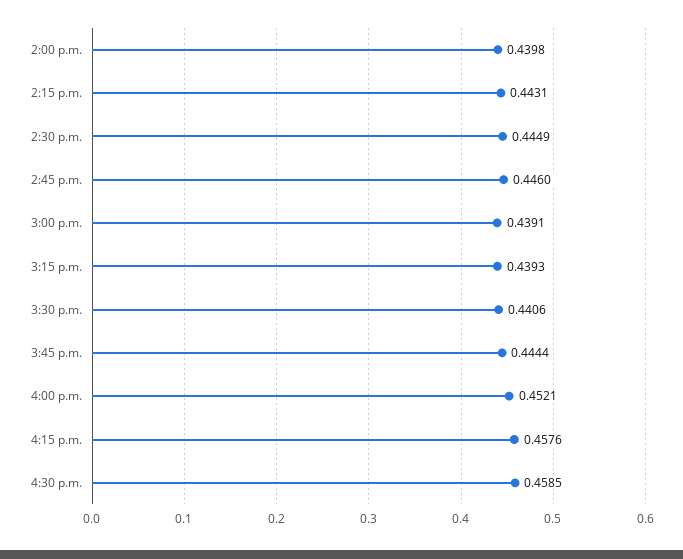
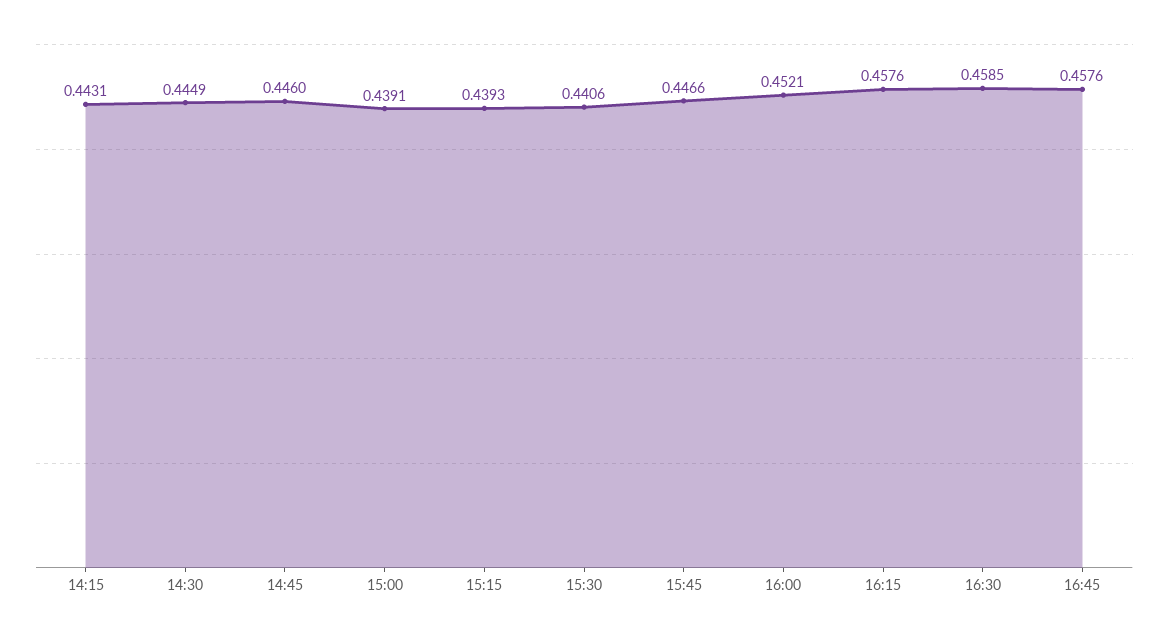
2:00 p.m.: 0.4398 -> none
3:45 p.m.: 0.4444 -> 0.4466
16:45: none -> 0.4576

